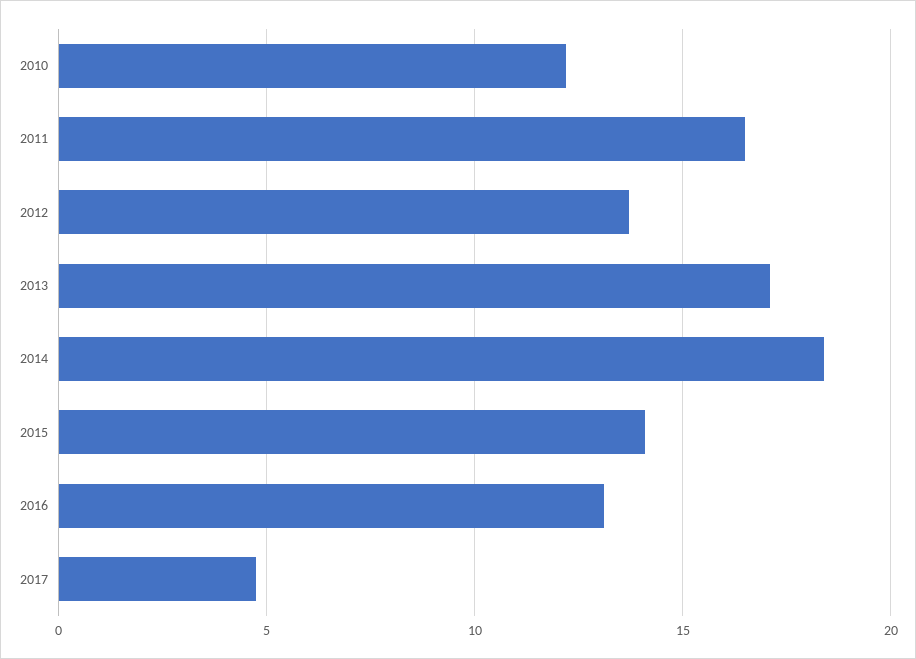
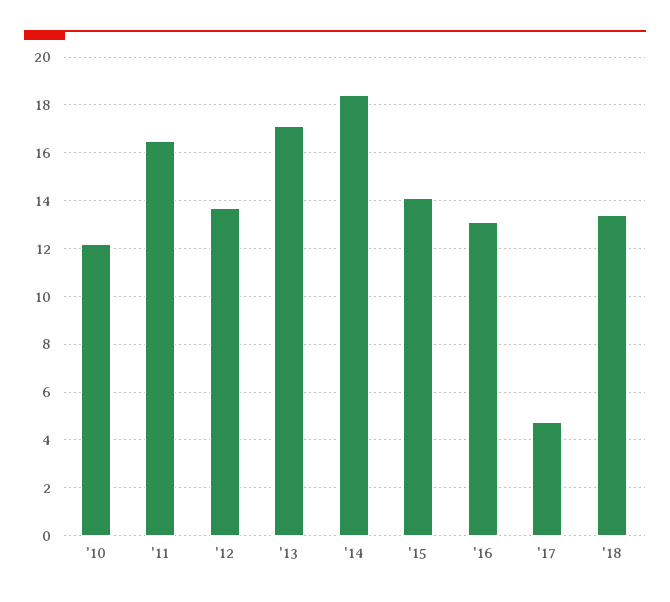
'18: none -> 13.5

